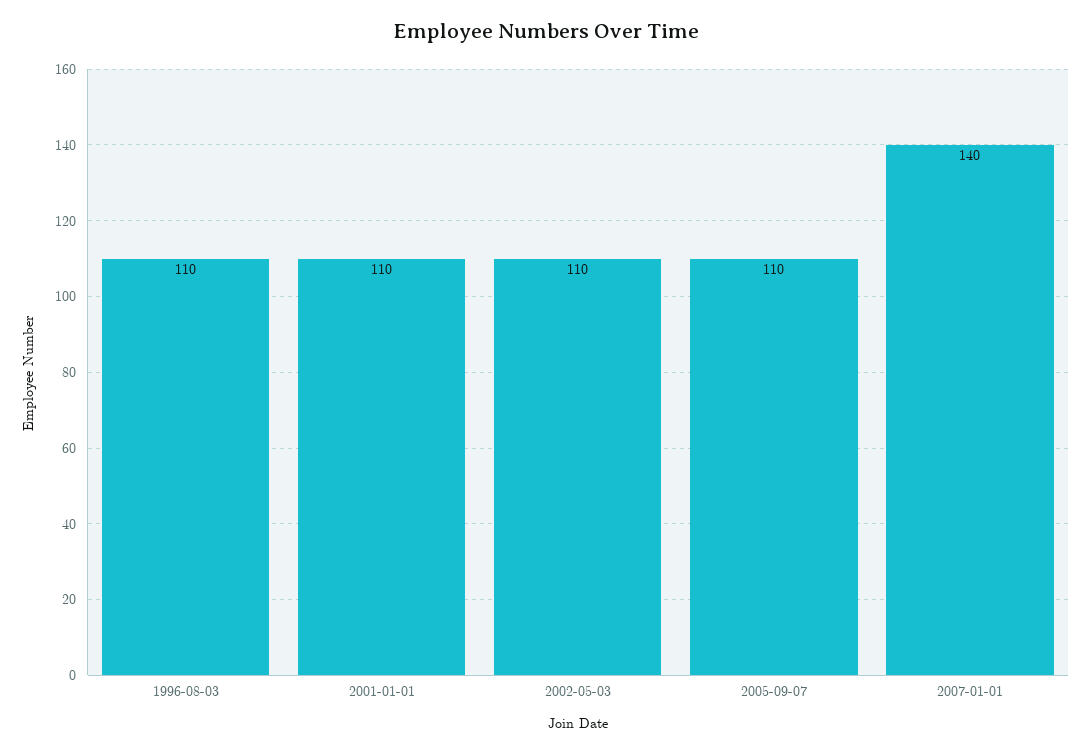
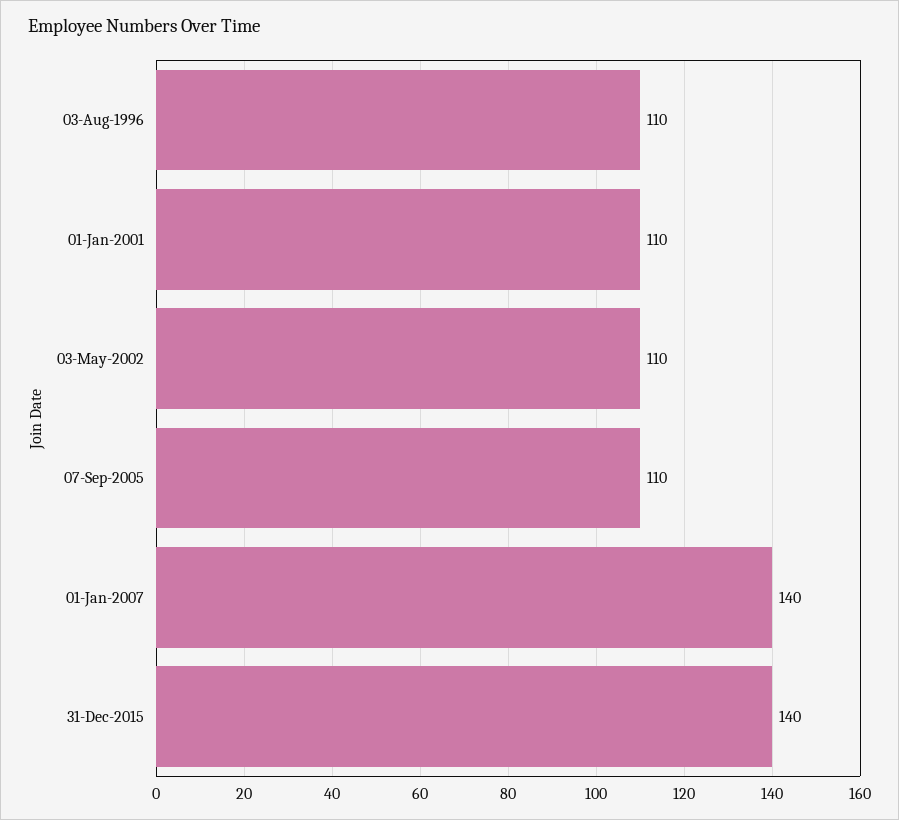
31-Dec-2015: none -> 140

